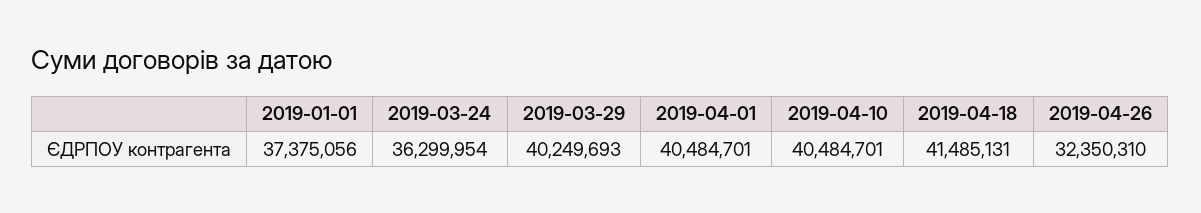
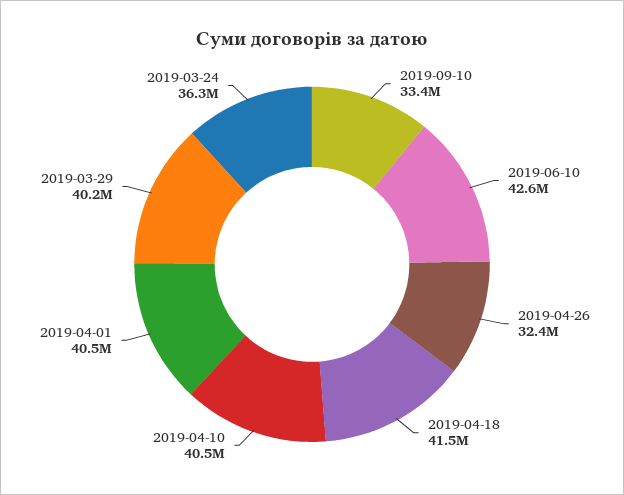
2019-01-01: 37375056 -> none
2019-09-10: none -> 33400000
2019-06-10: none -> 42600000

